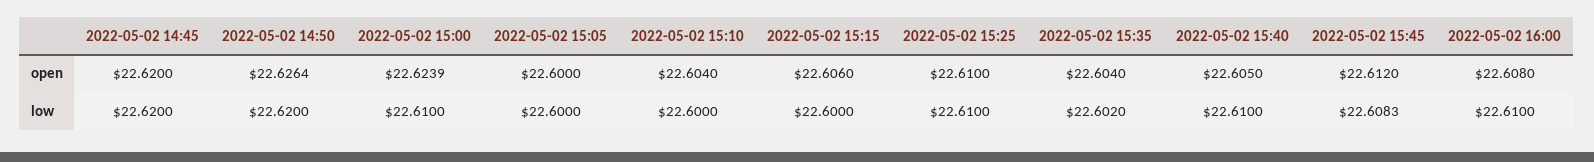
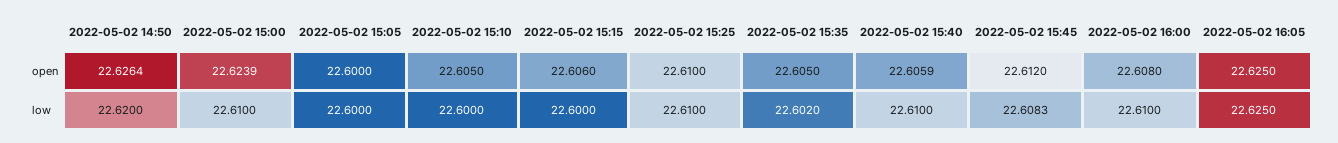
2022-05-02 14:45, open: 22.62 -> none
2022-05-02 15:10, open: 22.604 -> 22.605
2022-05-02 15:35, open: 22.604 -> 22.605
2022-05-02 15:40, open: 22.605 -> 22.6059
2022-05-02 14:45, low: 22.62 -> none
2022-05-02 16:05, open: none -> 22.625
2022-05-02 16:05, low: none -> 22.625

